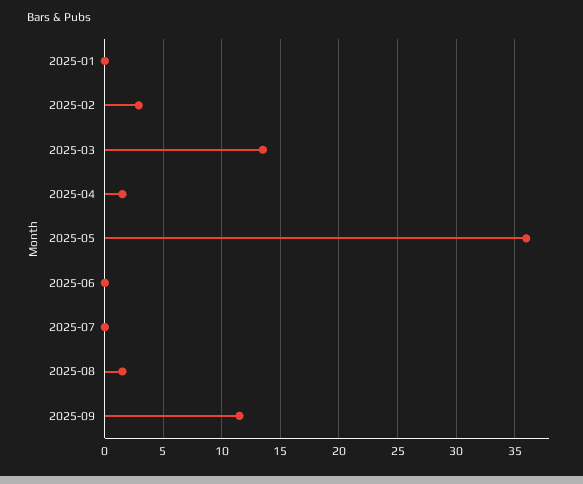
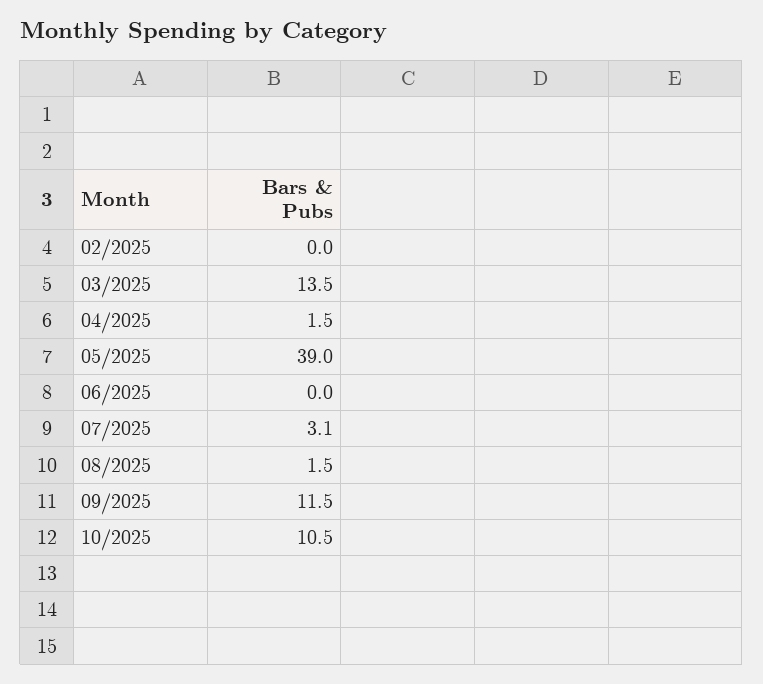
2025-01: 0 -> none
2025-02: 3 -> 0
2025-05: 36 -> 39
2025-07: 0 -> 3.1
10/2025: none -> 10.5

